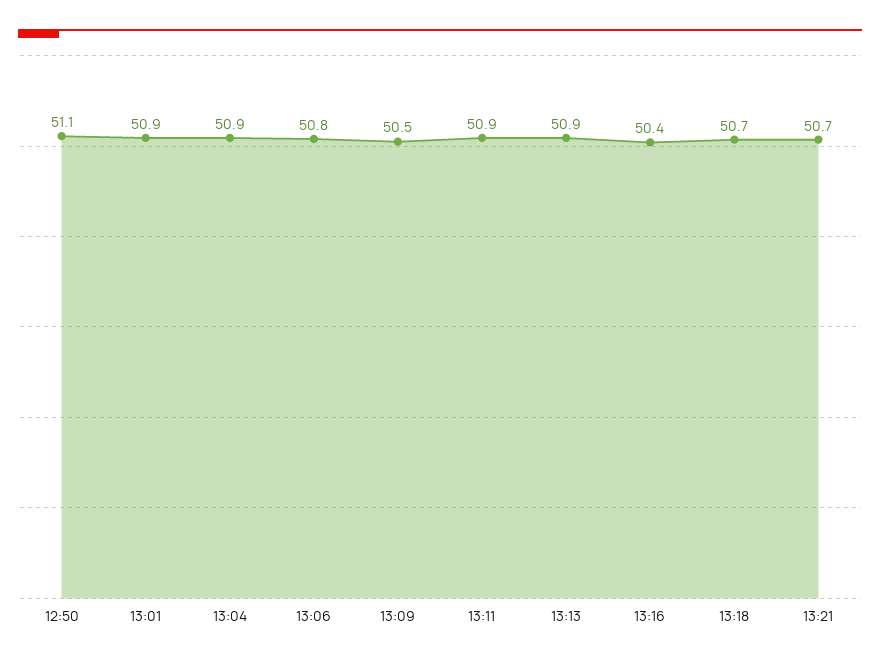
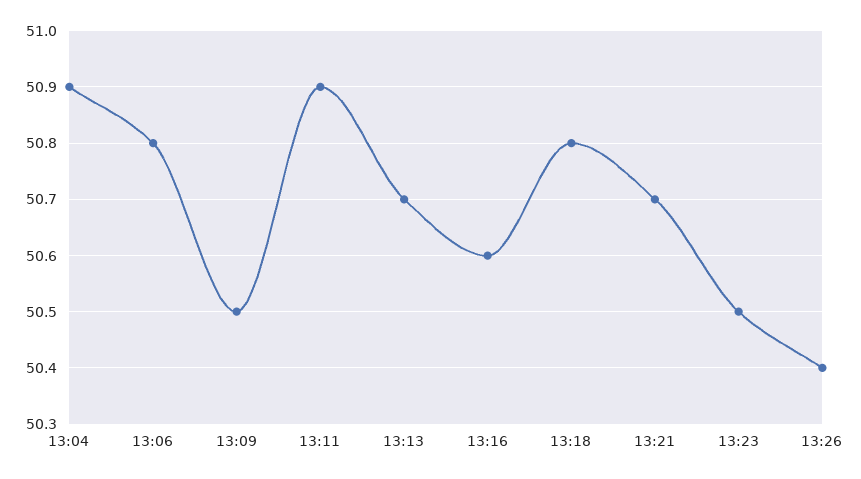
12:50: 51.1 -> none
13:01: 50.9 -> none
13:13: 50.9 -> 50.7
13:16: 50.4 -> 50.6
13:18: 50.7 -> 50.8
13:23: none -> 50.5
13:26: none -> 50.4

